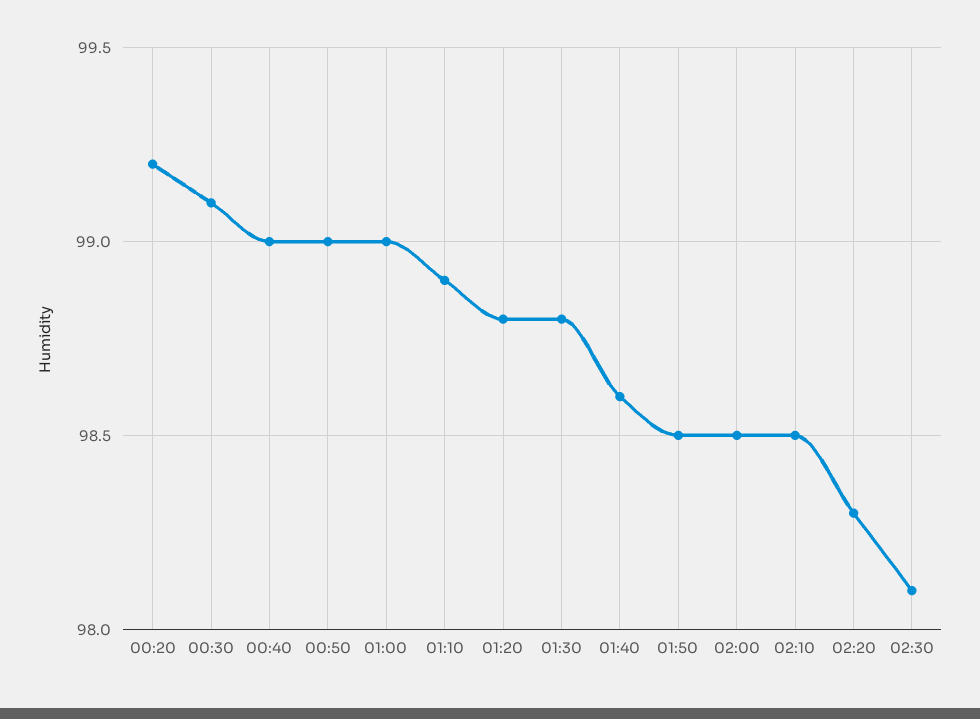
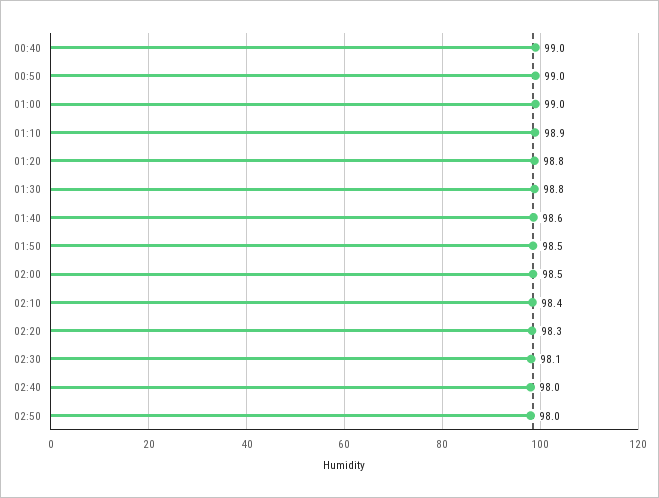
00:20: 99.2 -> none
00:30: 99.1 -> none
02:10: 98.5 -> 98.4
02:40: none -> 98
02:50: none -> 98

